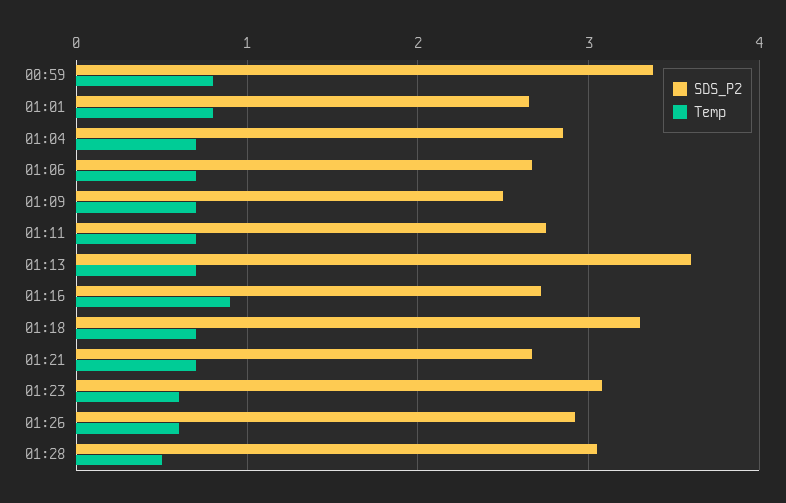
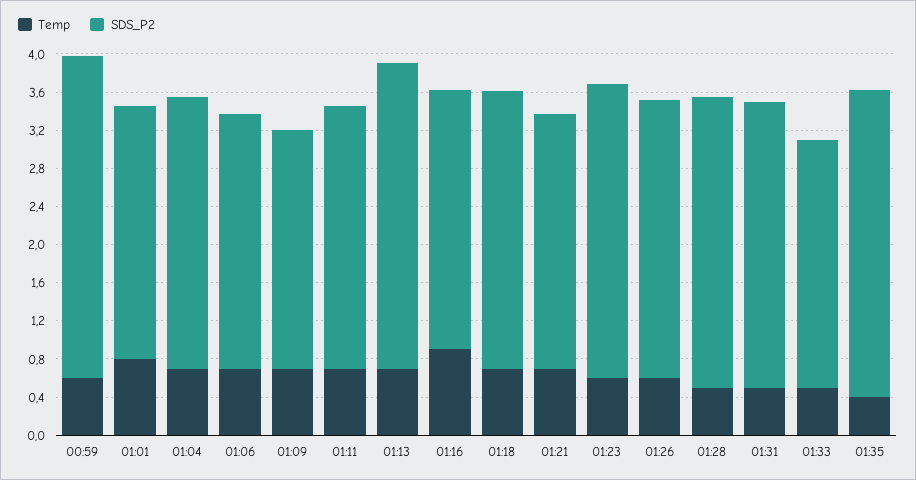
Temp, 00:59: 0.8 -> 0.6
SDS_P2, 01:13: 3.6 -> 3.2
SDS_P2, 01:18: 3.3 -> 2.9
Temp, 01:31: none -> 0.5
SDS_P2, 01:31: none -> 3
Temp, 01:33: none -> 0.5
SDS_P2, 01:33: none -> 2.6
Temp, 01:35: none -> 0.4
SDS_P2, 01:35: none -> 3.2

